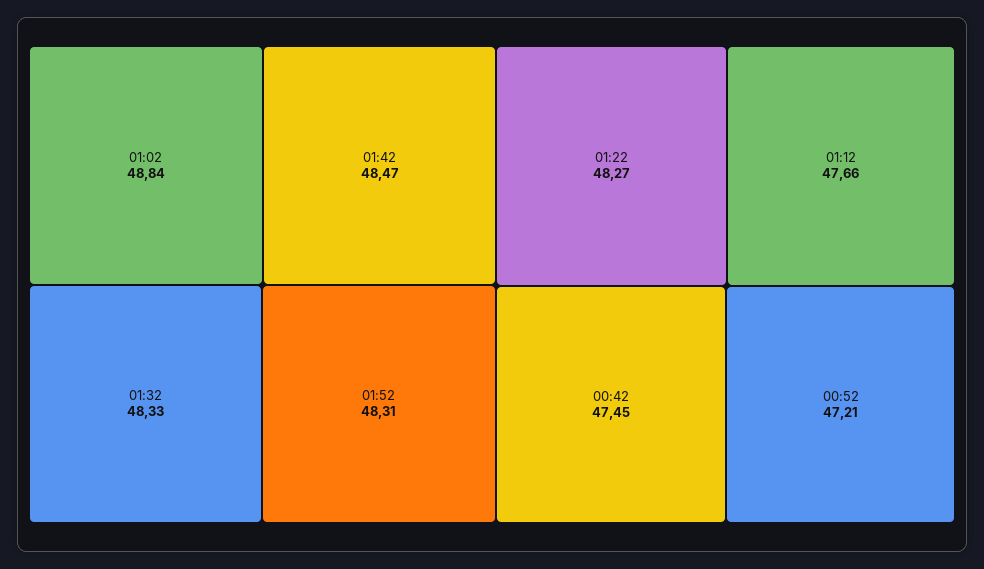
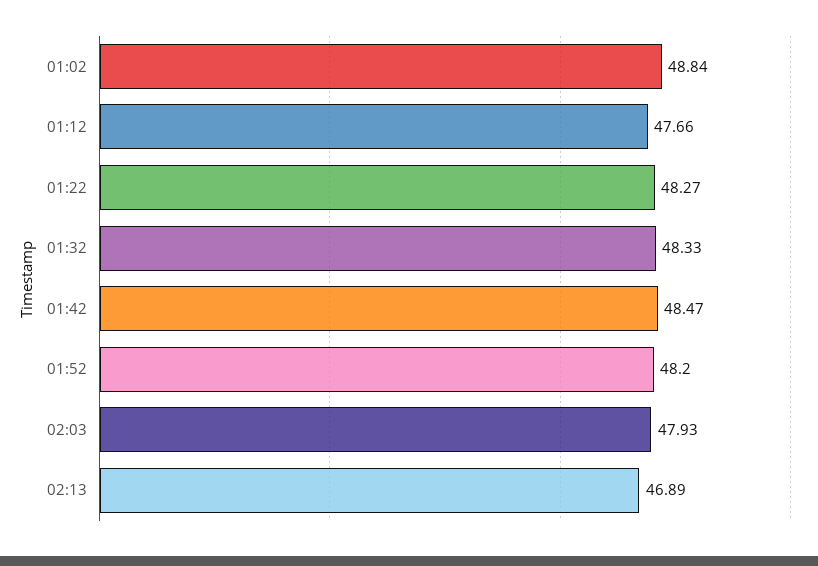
01:52: 48.31 -> 48.2
00:42: 47.45 -> none
00:52: 47.21 -> none
02:03: none -> 47.93
02:13: none -> 46.89

